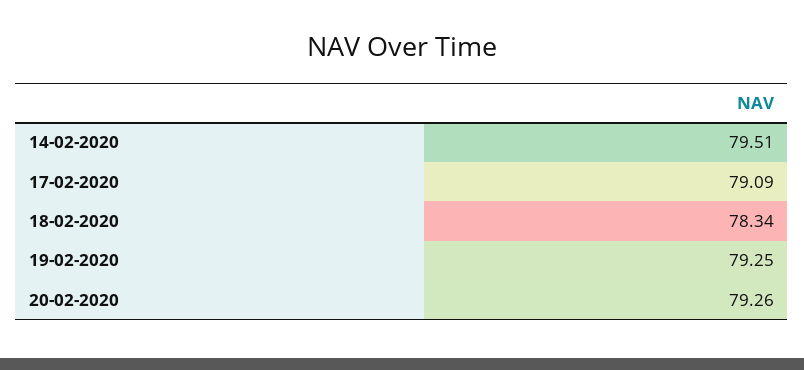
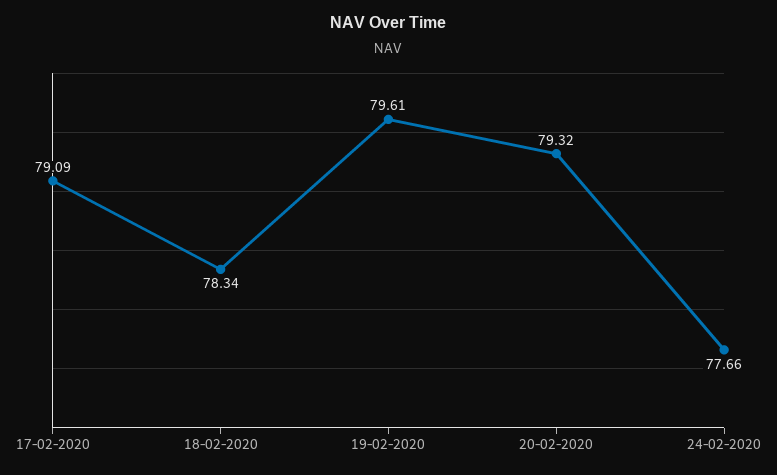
14-02-2020: 79.51 -> none
19-02-2020: 79.25 -> 79.61
20-02-2020: 79.26 -> 79.32
24-02-2020: none -> 77.66

